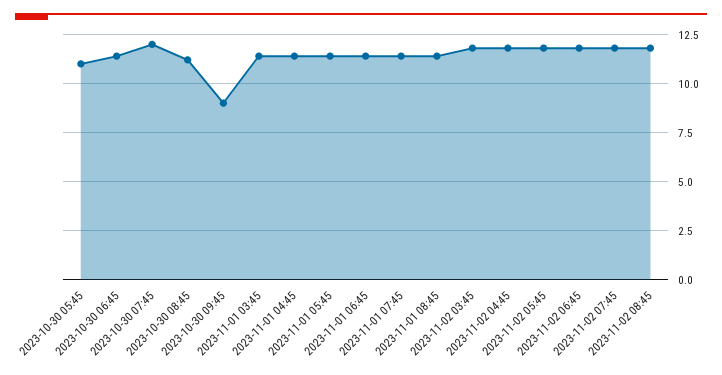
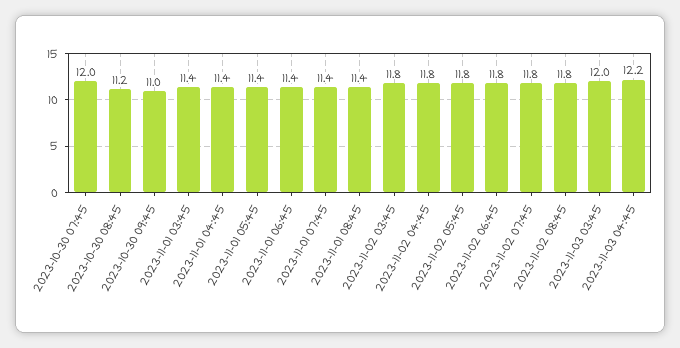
2023-10-30 05:45: 11 -> none
2023-10-30 06:45: 11.5 -> none
2023-10-30 09:45: 9 -> 11
2023-11-03 03:45: none -> 12
2023-11-03 04:45: none -> 12.2

